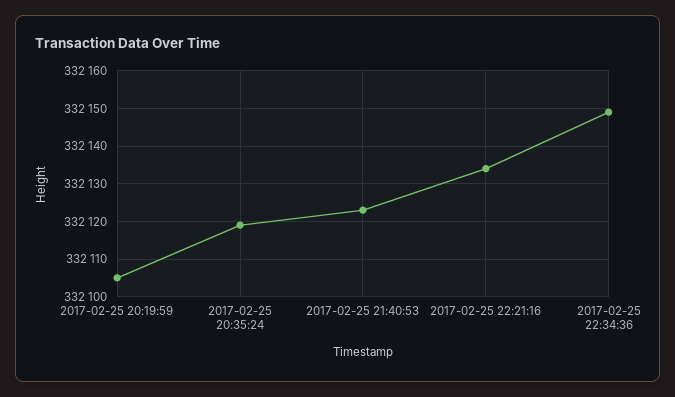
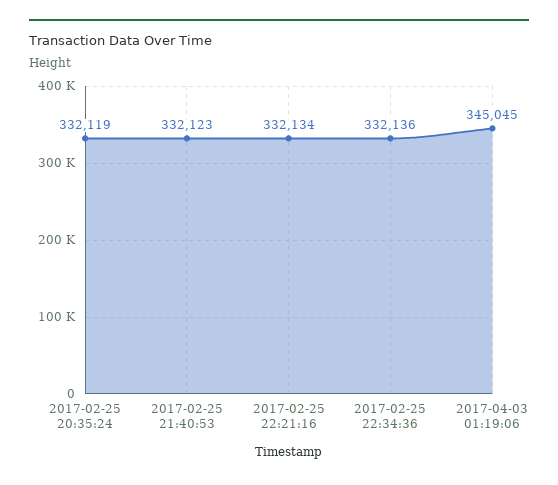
2017-02-25 20:19:59: 332105 -> none
2017-02-25 22:34:36: 332150 -> 332136
2017-04-03 01:19:06: none -> 345045

